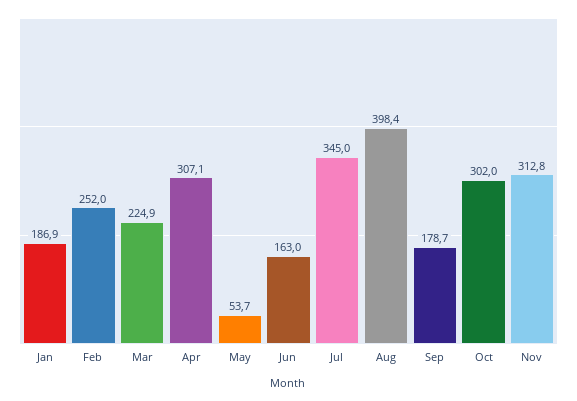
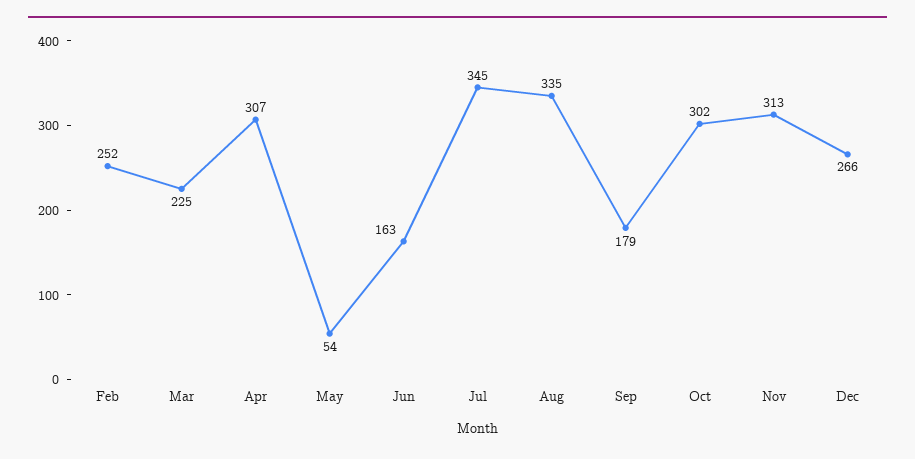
Jan: 186.9 -> none
Aug: 398.4 -> 335
Dec: none -> 266

